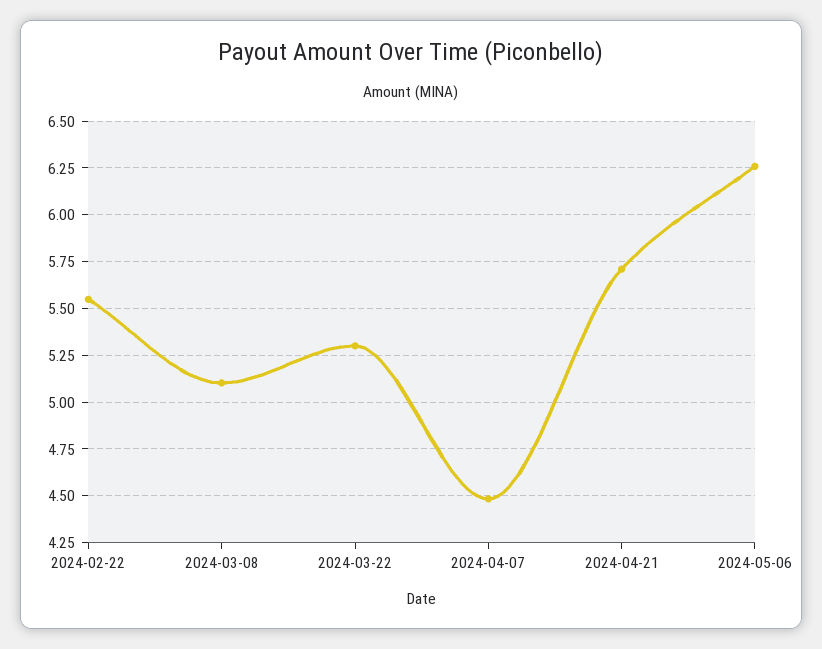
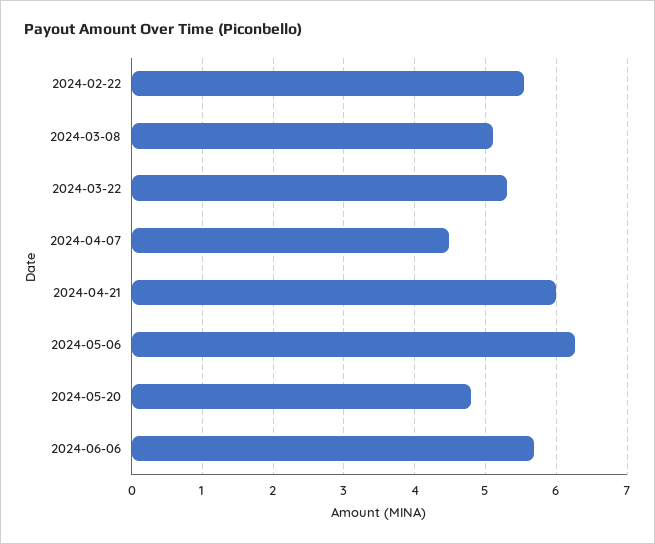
2024-04-21: 5.7 -> 6
2024-05-20: none -> 4.8
2024-06-06: none -> 5.7

